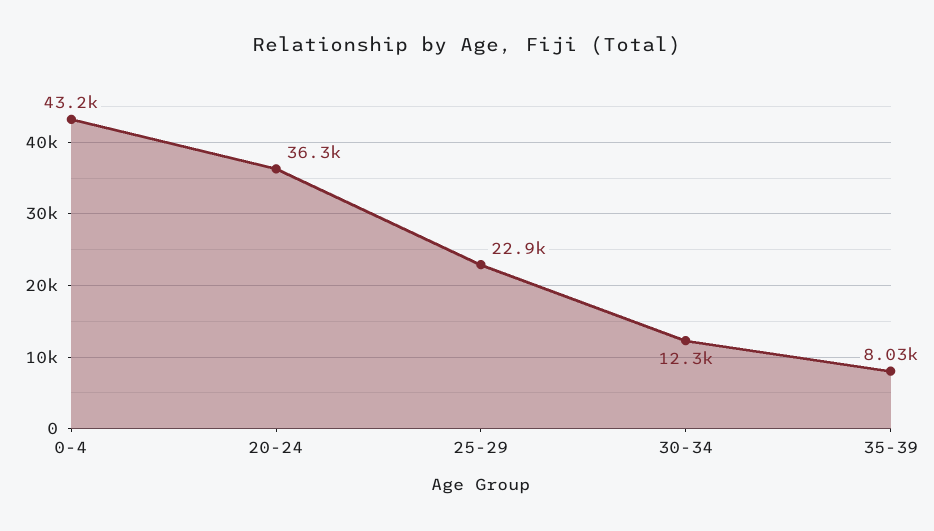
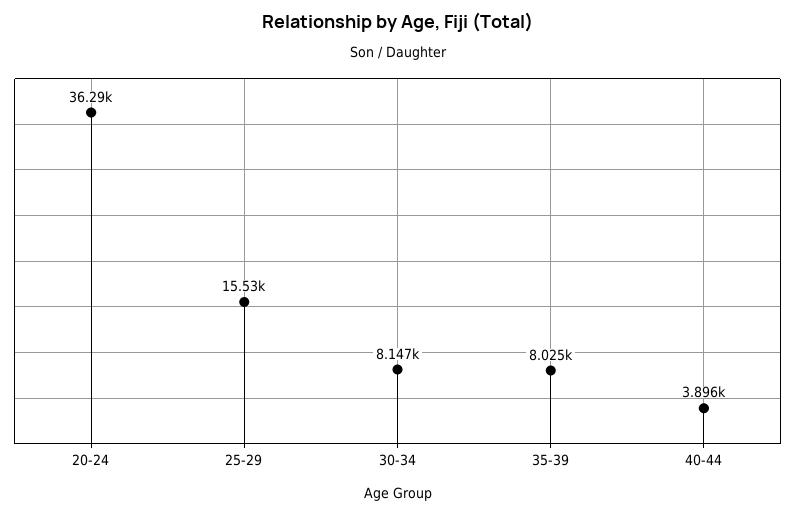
0-4: 43200 -> none
25-29: 22900 -> 15530
30-34: 12300 -> 8147
40-44: none -> 3896

